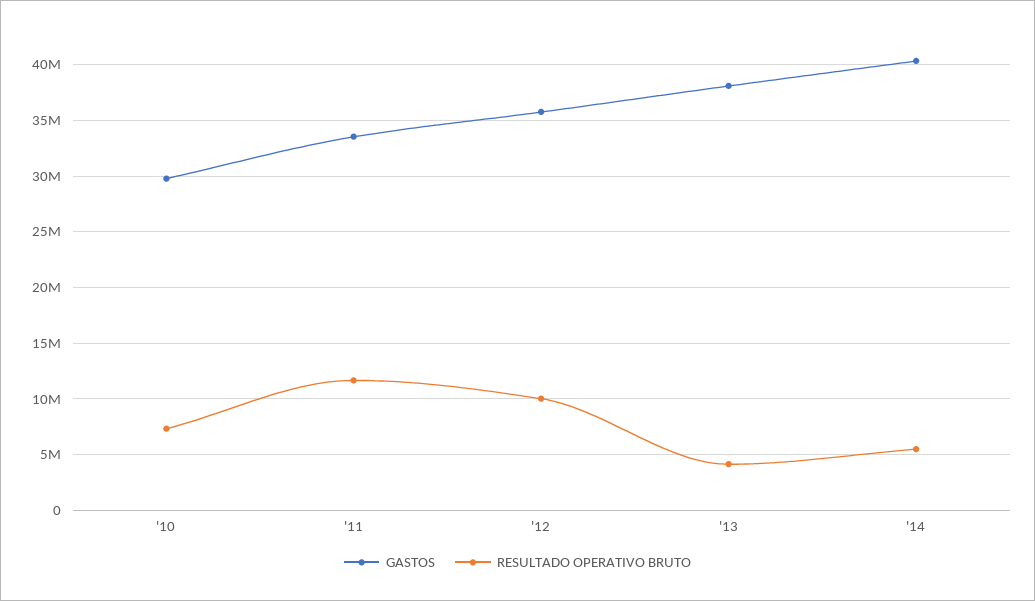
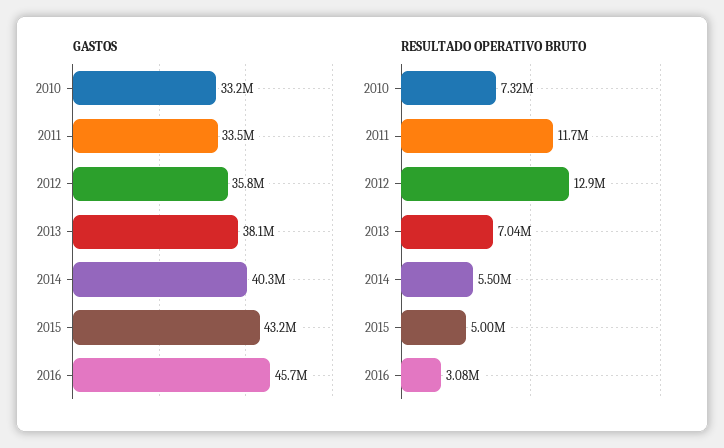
GASTOS, '10: 30000000 -> 33200000
RESULTADO OPERATIVO BRUTO, '12: 10000000 -> 12900000
RESULTADO OPERATIVO BRUTO, '13: 4000000 -> 7040000
GASTOS, 2015: none -> 43200000
GASTOS, 2016: none -> 45700000
RESULTADO OPERATIVO BRUTO, 2015: none -> 5000000
RESULTADO OPERATIVO BRUTO, 2016: none -> 3080000

